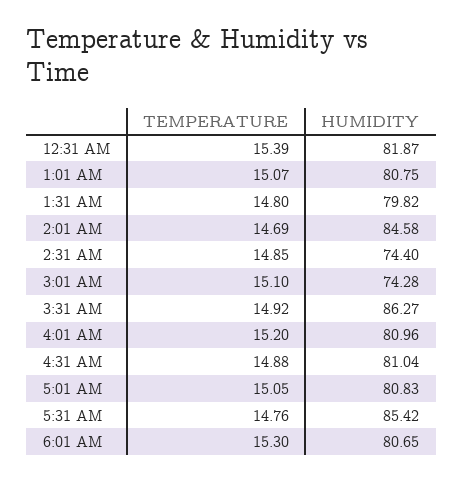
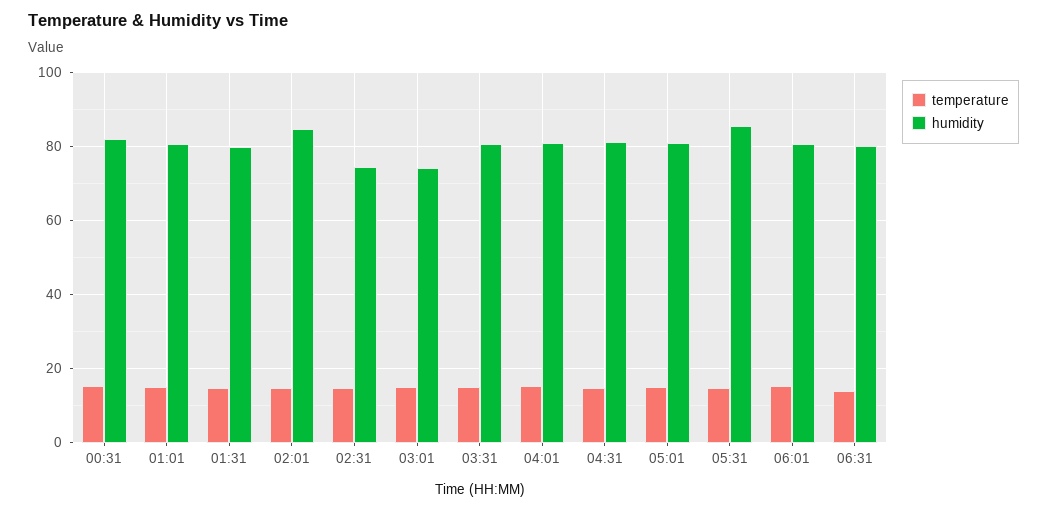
HUMIDITY, 3:31 AM: 86.27 -> 80
TEMPERATURE, 06:31: none -> 14
HUMIDITY, 06:31: none -> 80

